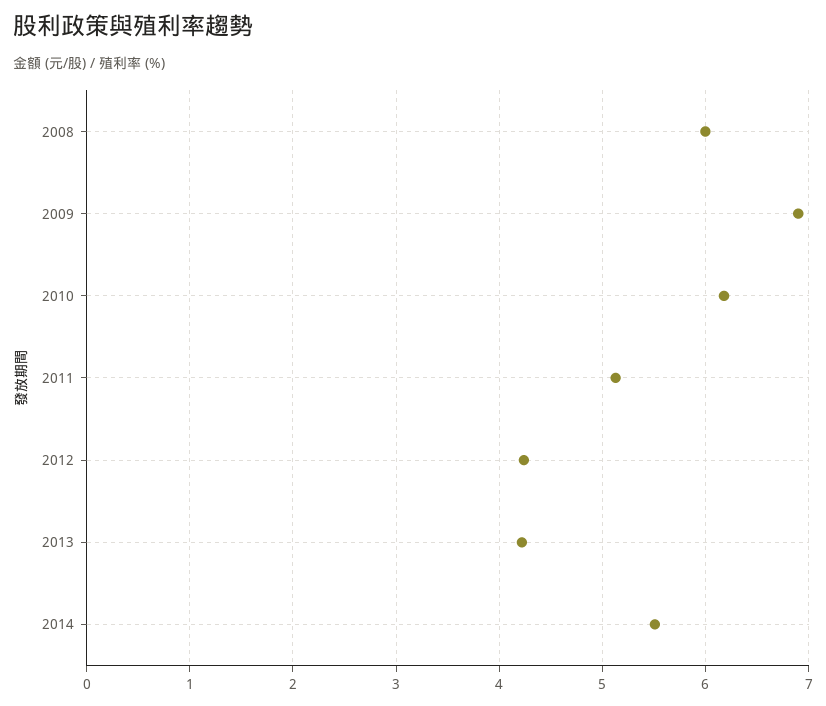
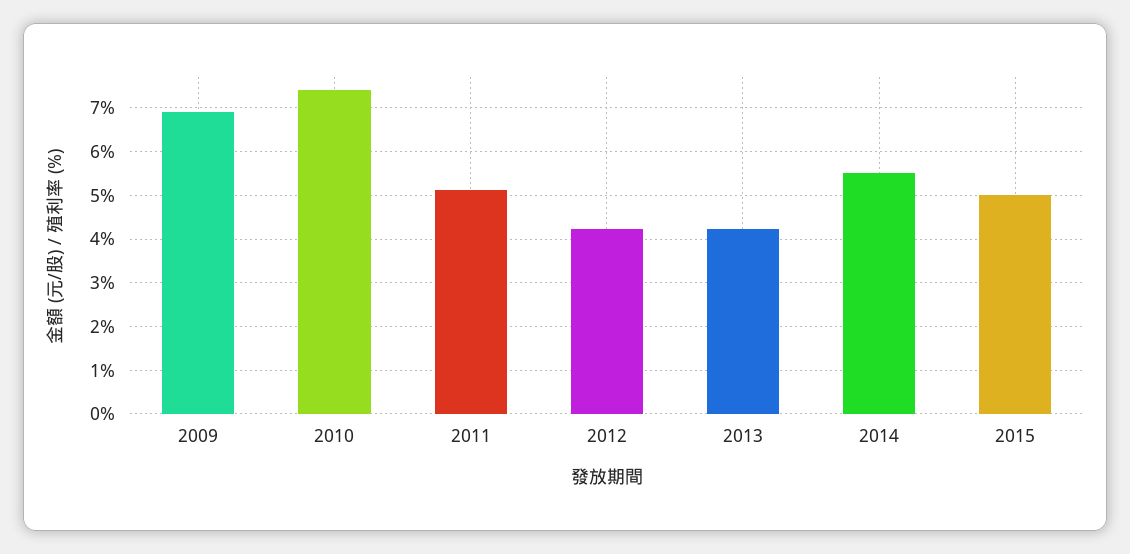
2008: 6 -> none
2010: 6.2 -> 7.4
2015: none -> 5

